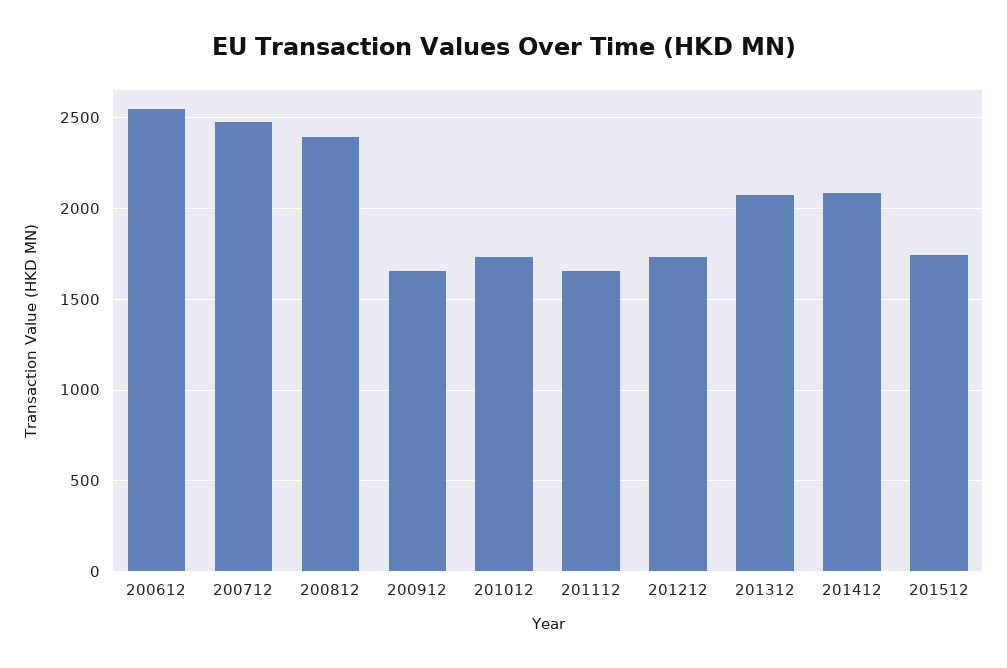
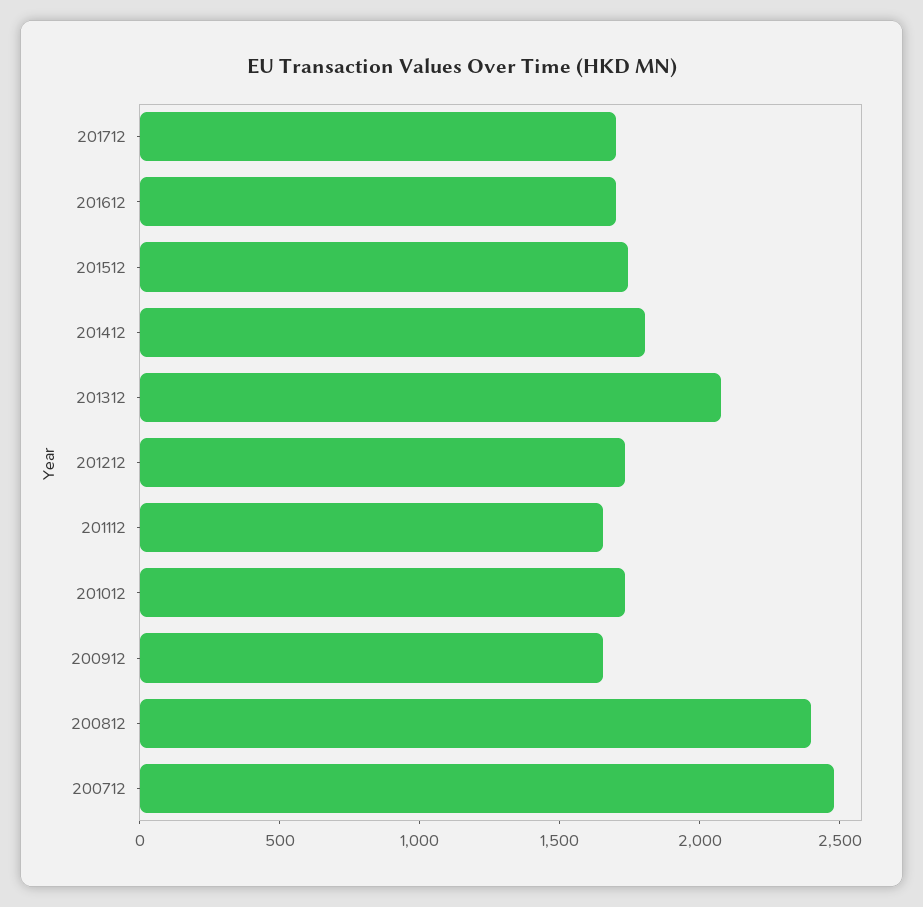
200612: 2550 -> none
201412: 2100 -> 1800
201712: none -> 1700
201612: none -> 1700

